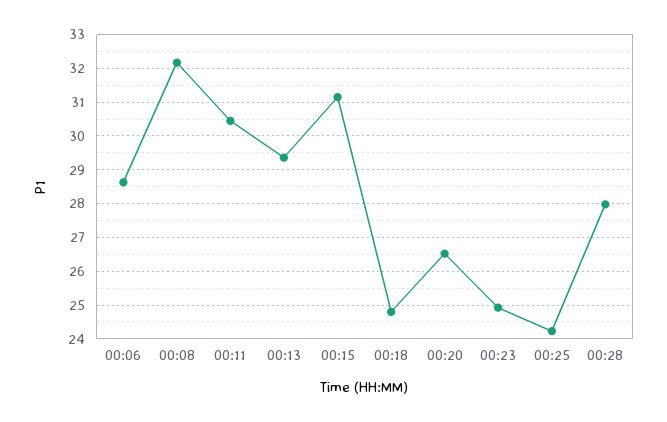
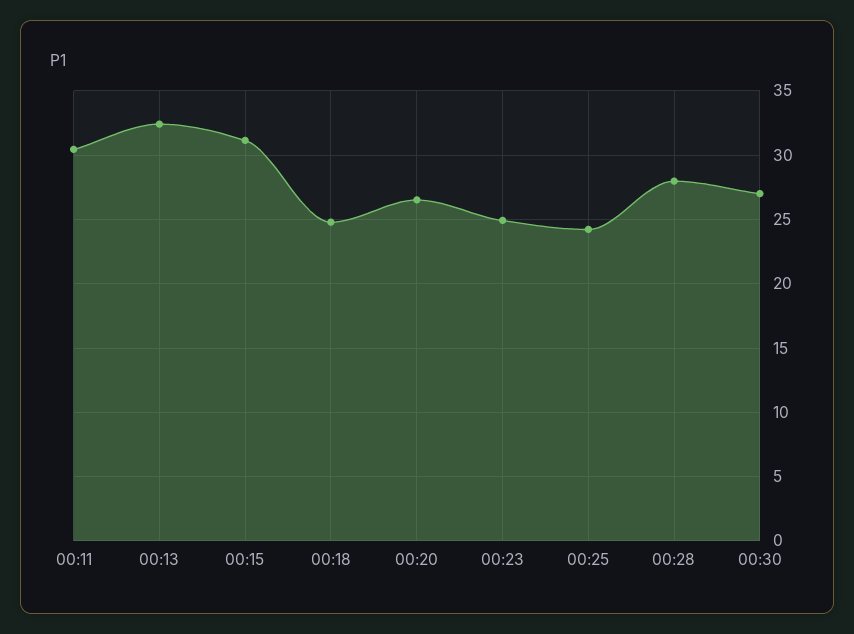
00:06: 28.6 -> none
00:08: 32.2 -> none
00:13: 29.4 -> 32.5
00:30: none -> 27

